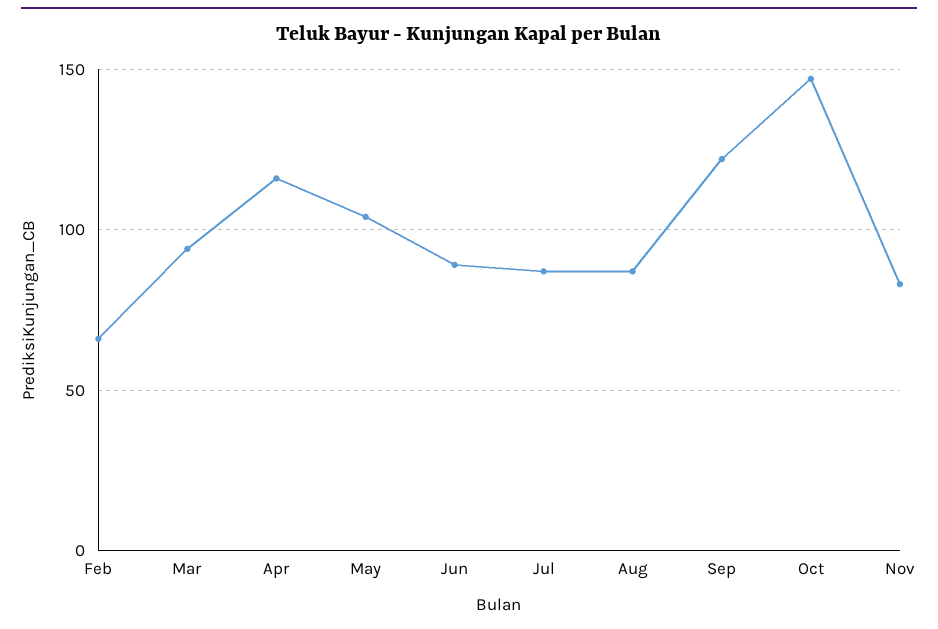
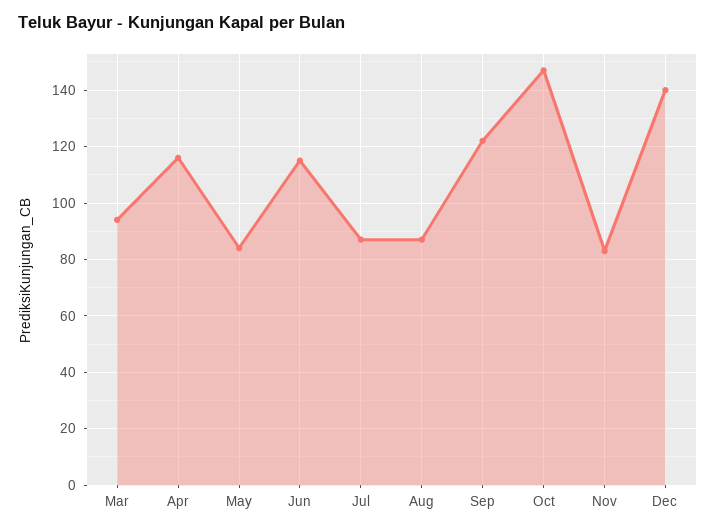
Feb: 65 -> none
May: 105 -> 85
Jun: 90 -> 115
Dec: none -> 140

